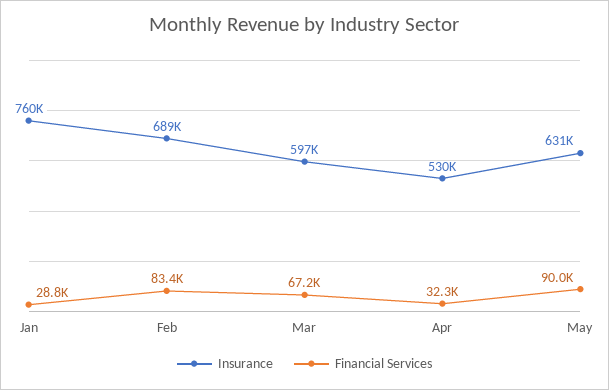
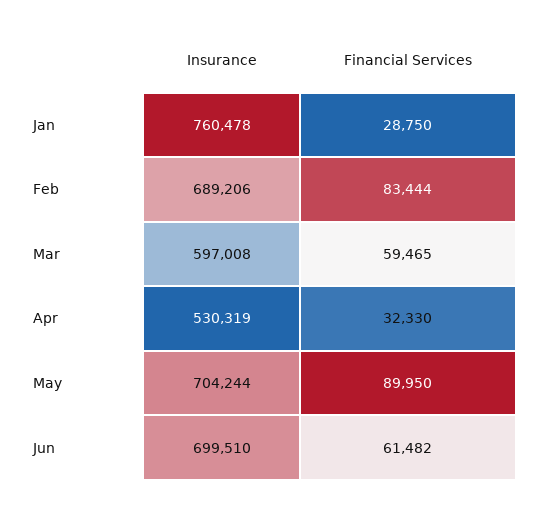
Financial Services, Mar: 67200 -> 59465
Insurance, May: 631000 -> 704244
Insurance, Jun: none -> 699510
Financial Services, Jun: none -> 61482

